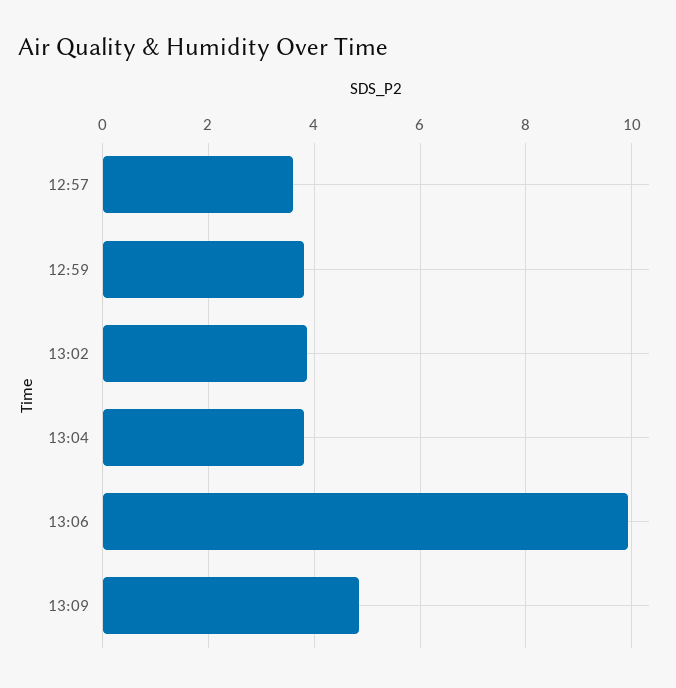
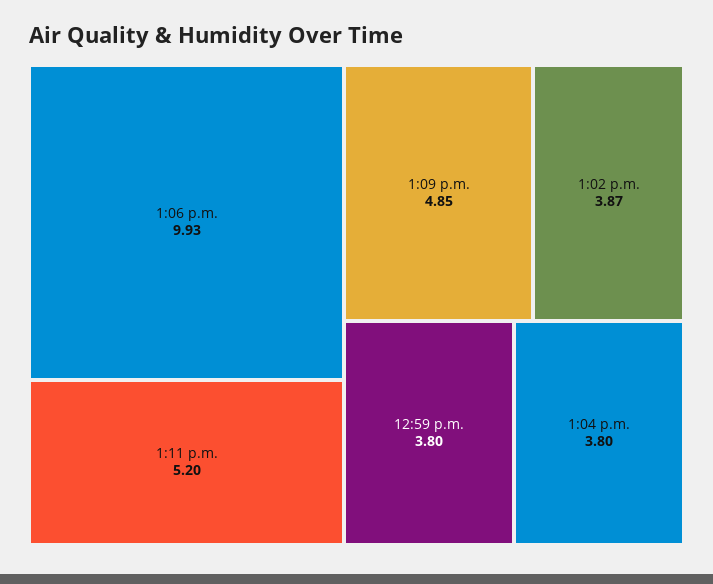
12:57: 3.6 -> none
1:11 p.m.: none -> 5.2

